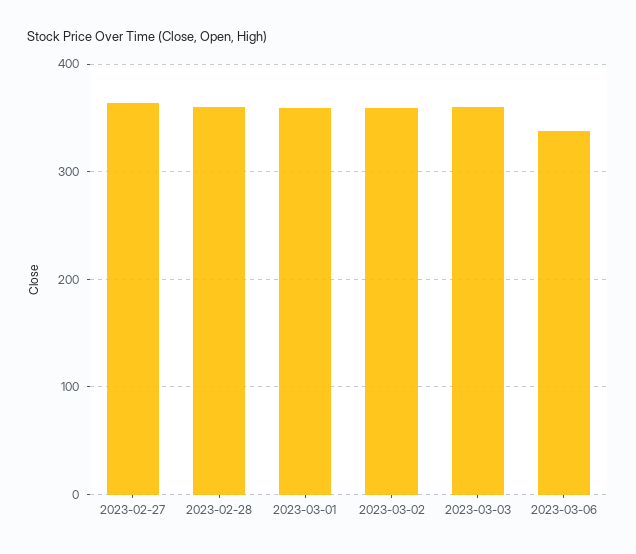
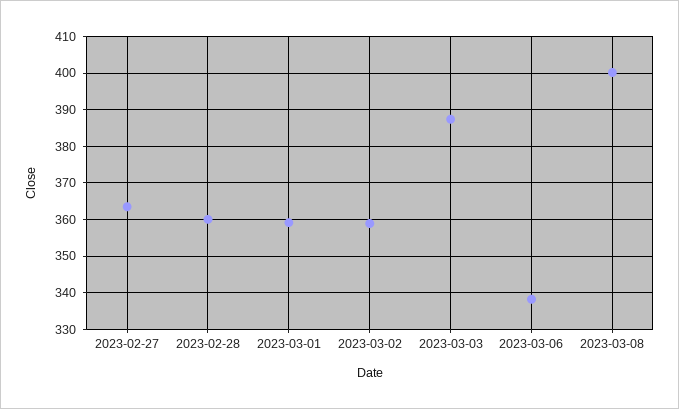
2023-03-03: 360 -> 388
2023-03-08: none -> 400

